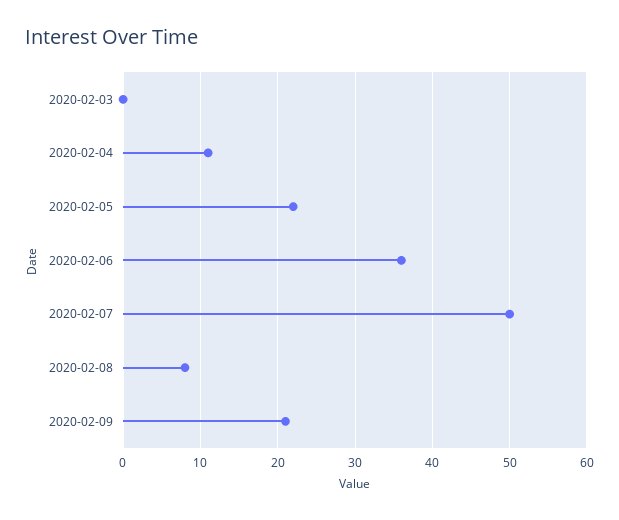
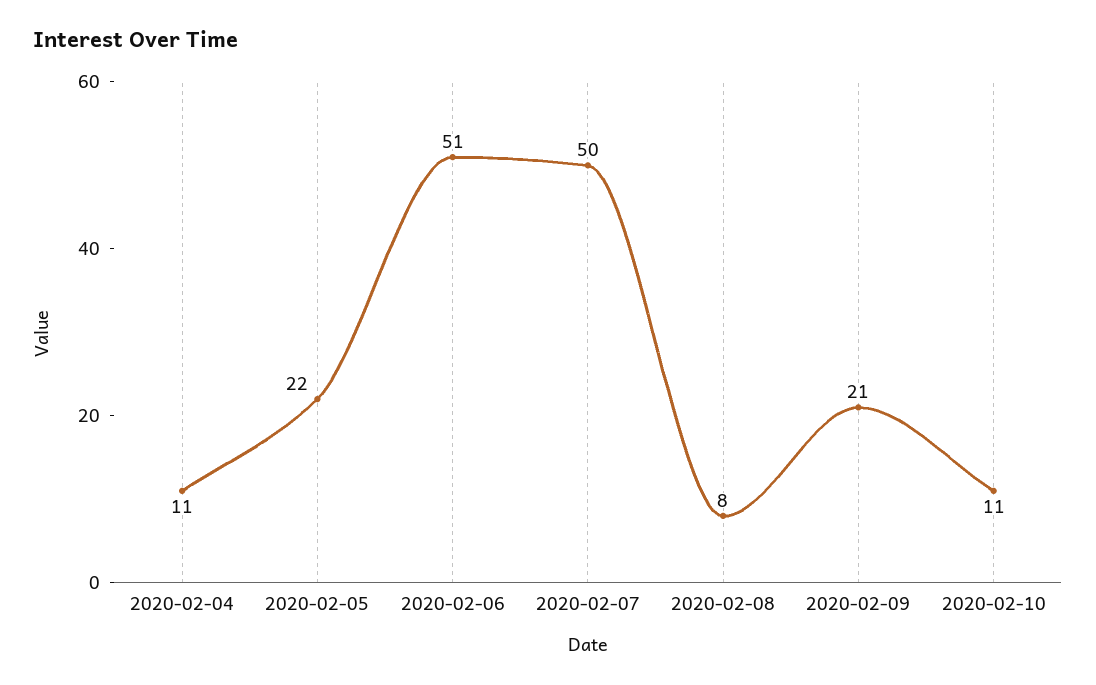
2020-02-03: 0 -> none
2020-02-06: 36 -> 51
2020-02-10: none -> 11

